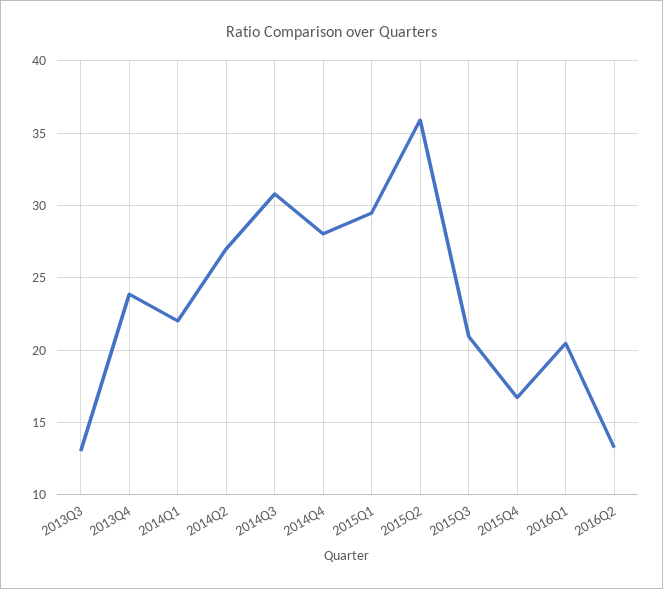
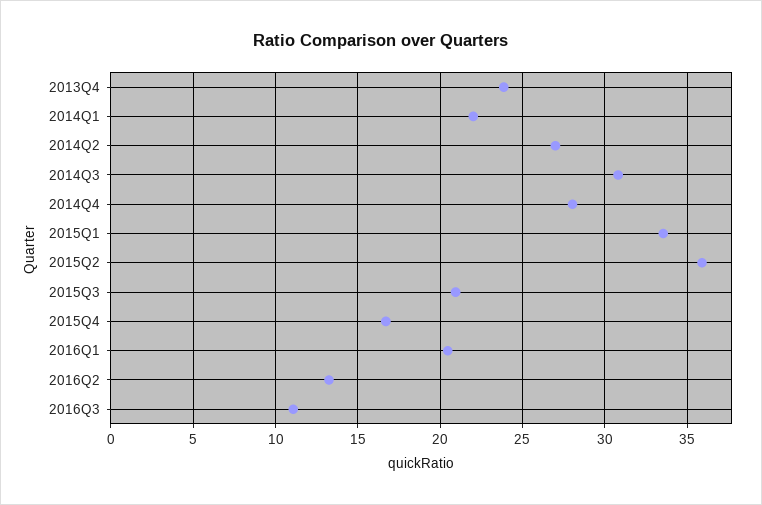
2013Q3: 13 -> none
2015Q1: 29.5 -> 33.5
2016Q3: none -> 11

